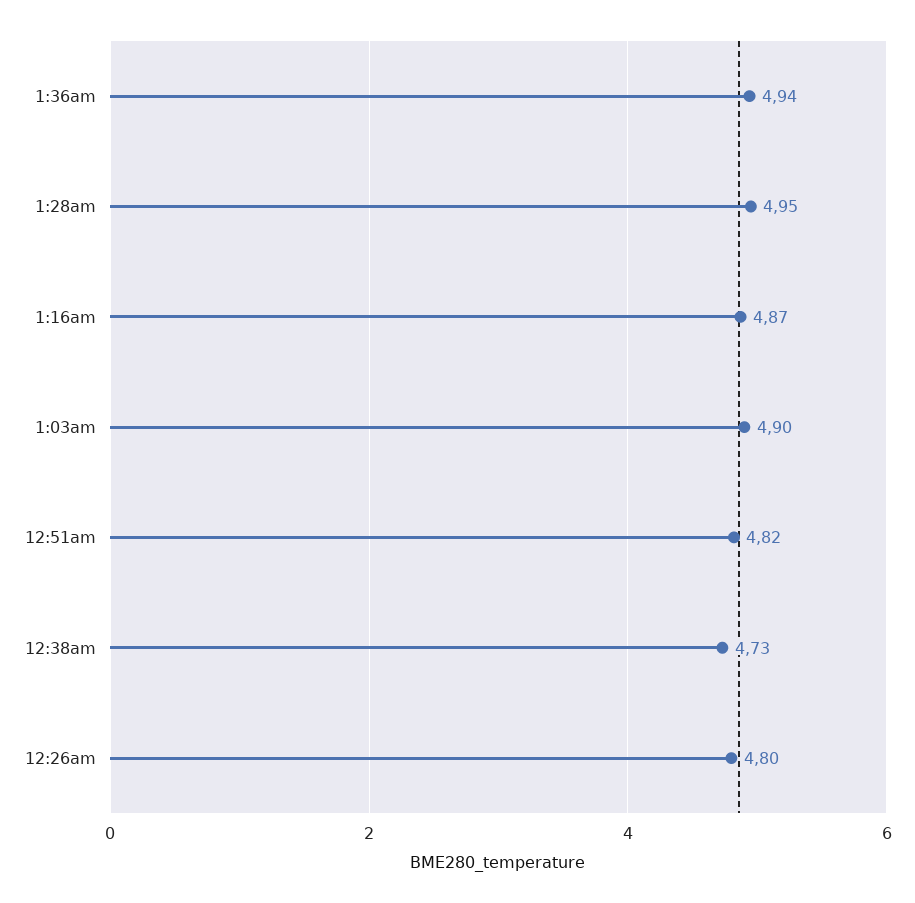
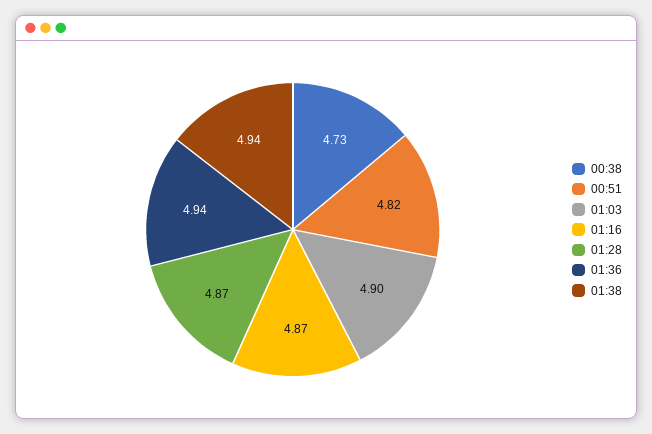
1:28am: 4.95 -> 4.87
12:26am: 4.8 -> none
01:38: none -> 4.94

